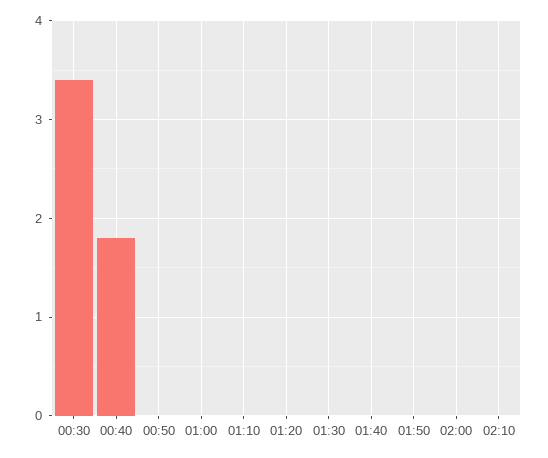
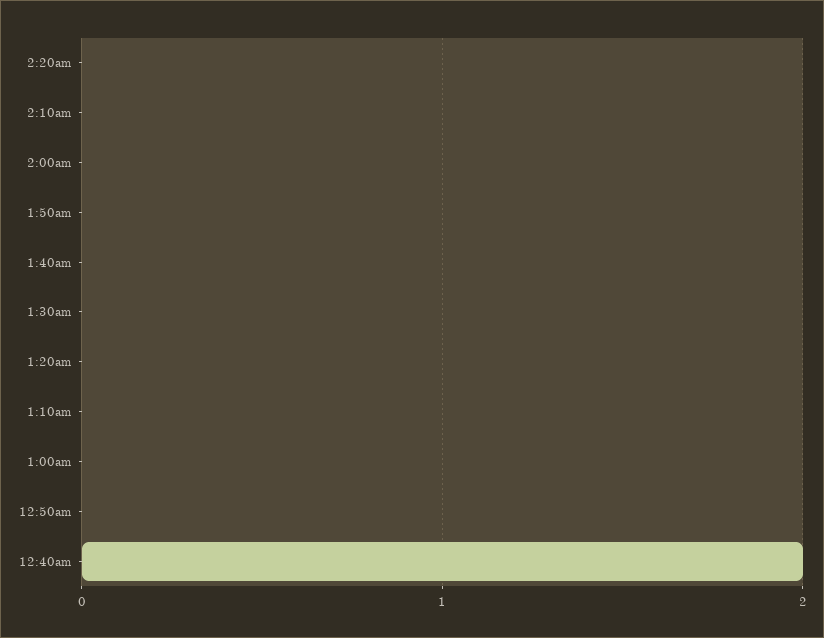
00:30: 3.4 -> none
00:40: 1.8 -> 2
2:20am: none -> 0

